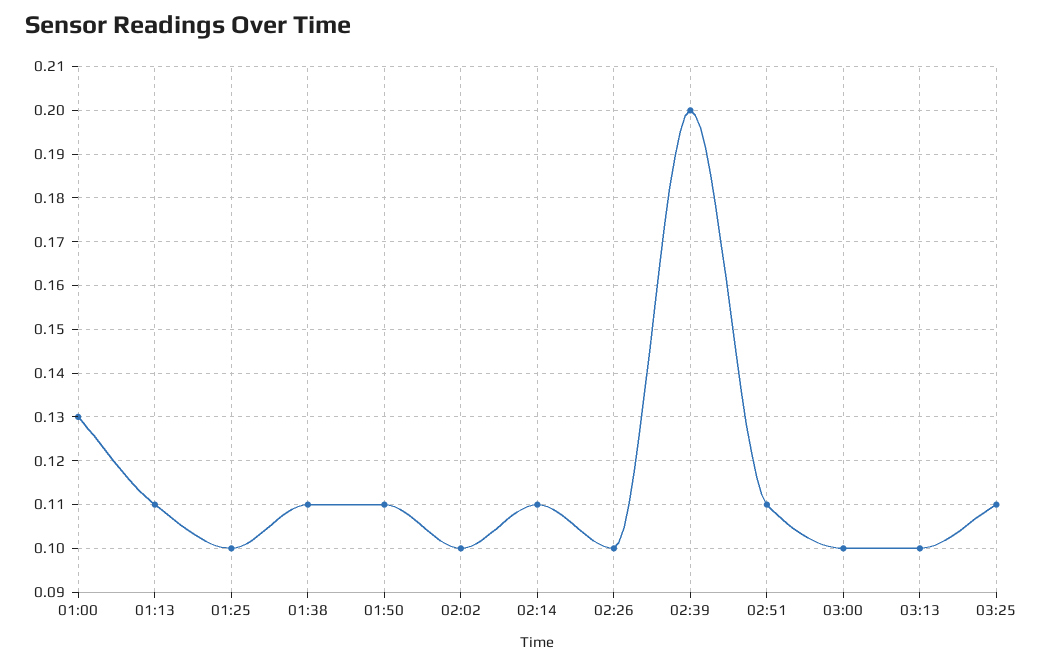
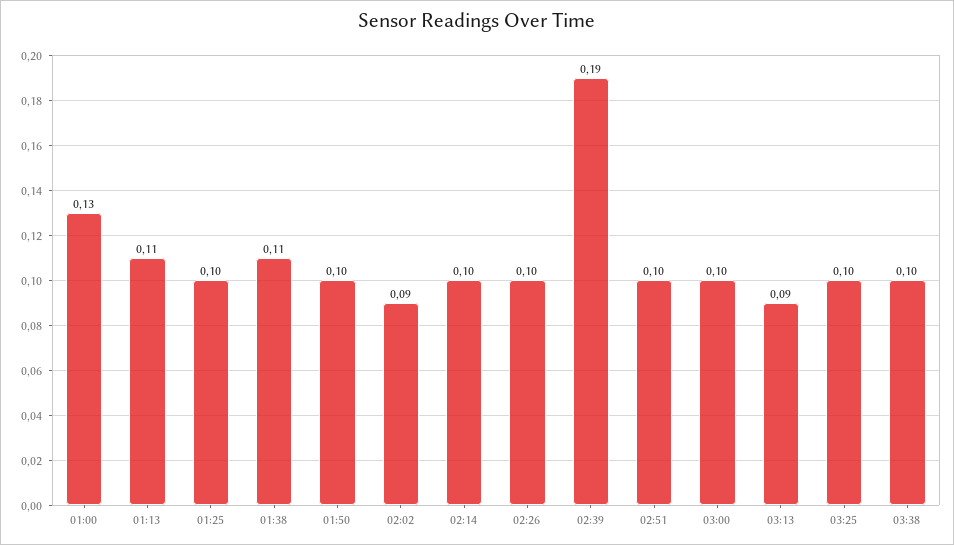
01:50: 0.11 -> 0.1
02:02: 0.1 -> 0.09
02:14: 0.11 -> 0.1
02:39: 0.2 -> 0.19
02:51: 0.11 -> 0.1
03:13: 0.1 -> 0.09
03:25: 0.11 -> 0.1
03:38: none -> 0.1

